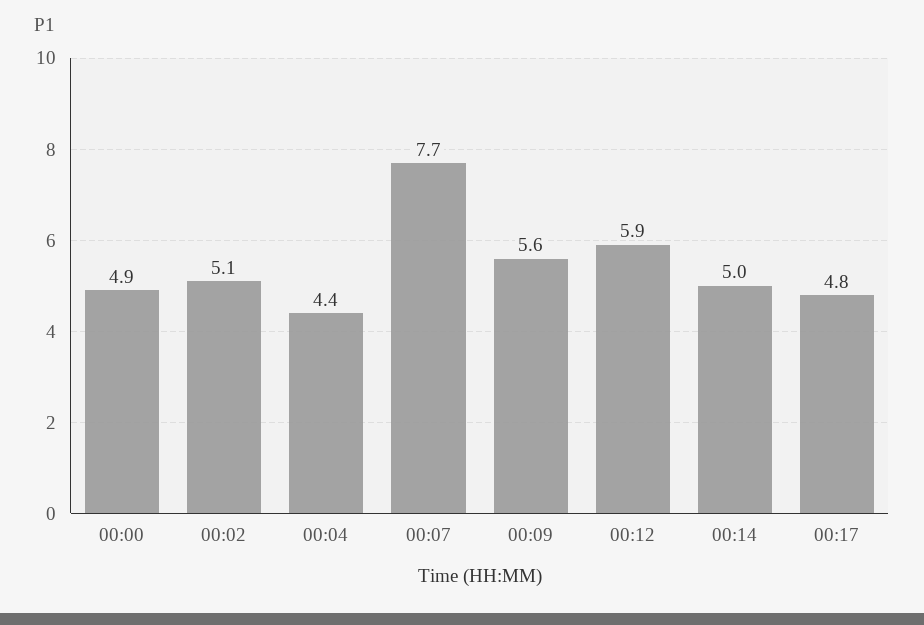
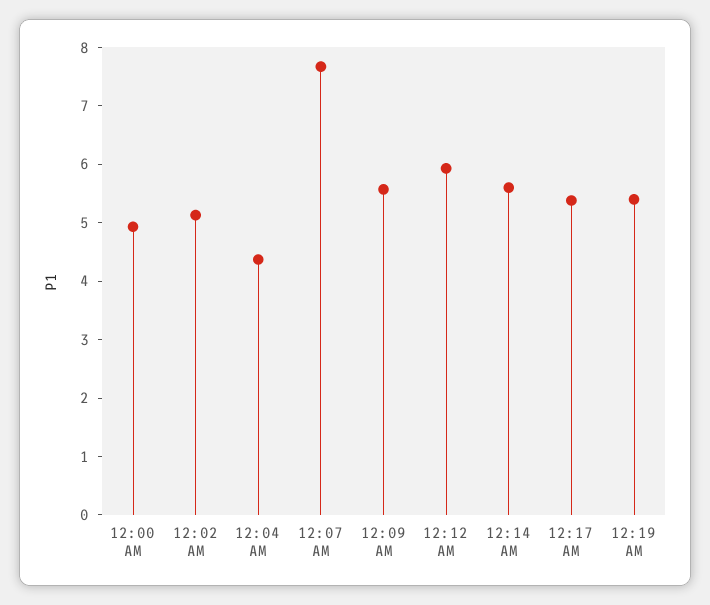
00:14: 5 -> 5.6
00:17: 4.8 -> 5.4
12:19 AM: none -> 5.4

